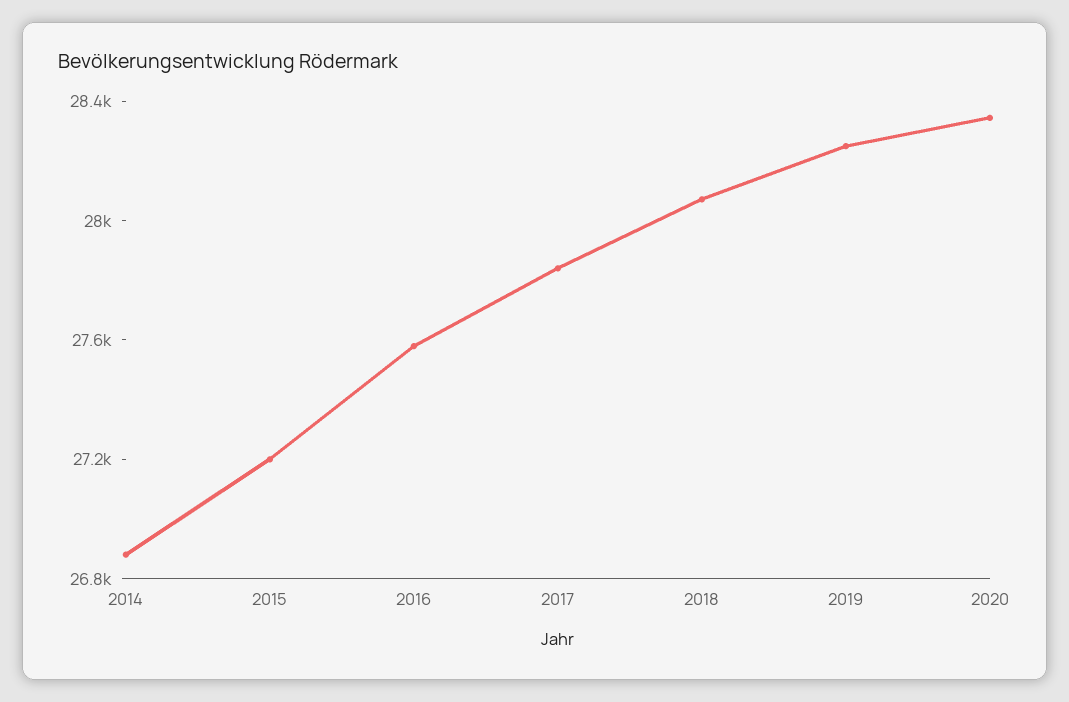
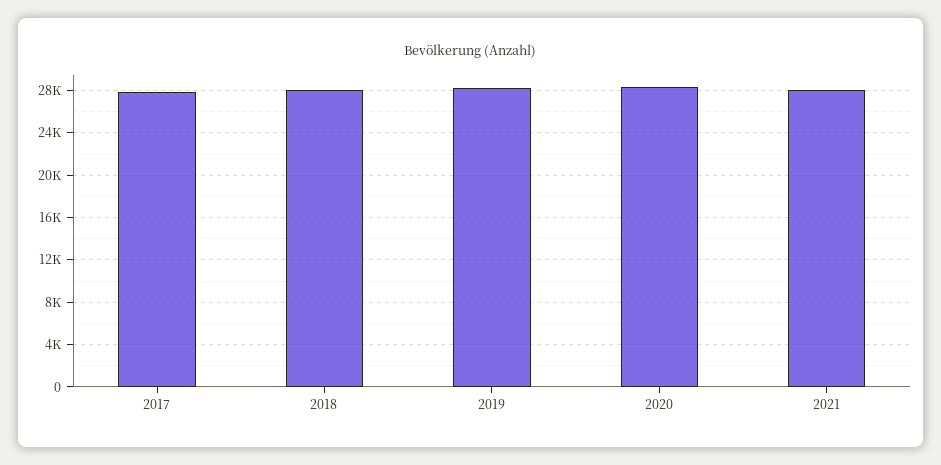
2014: 26900 -> none
2015: 27200 -> none
2016: 27600 -> none
2021: none -> 28000

